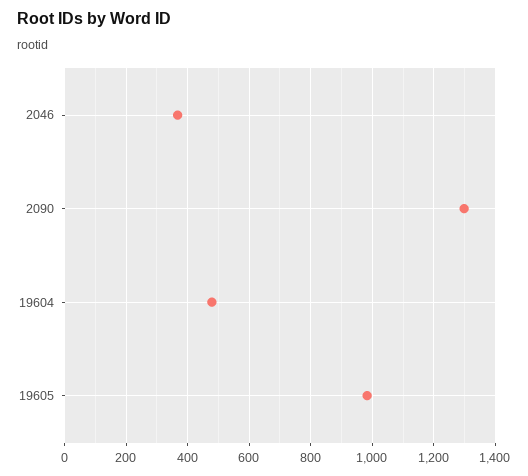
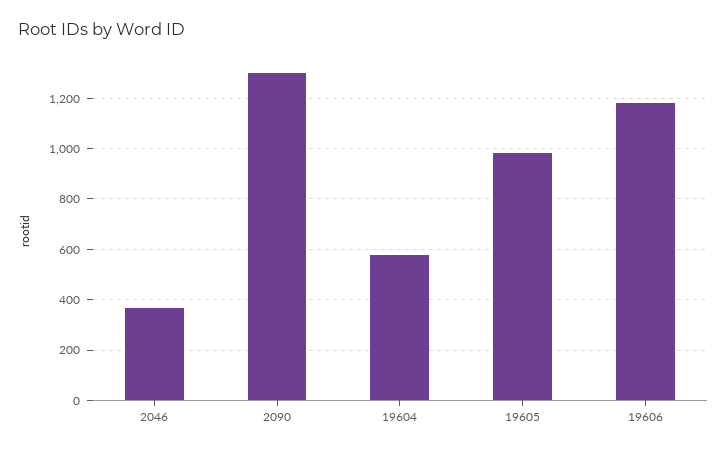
19604: 480 -> 575
19606: none -> 1175

